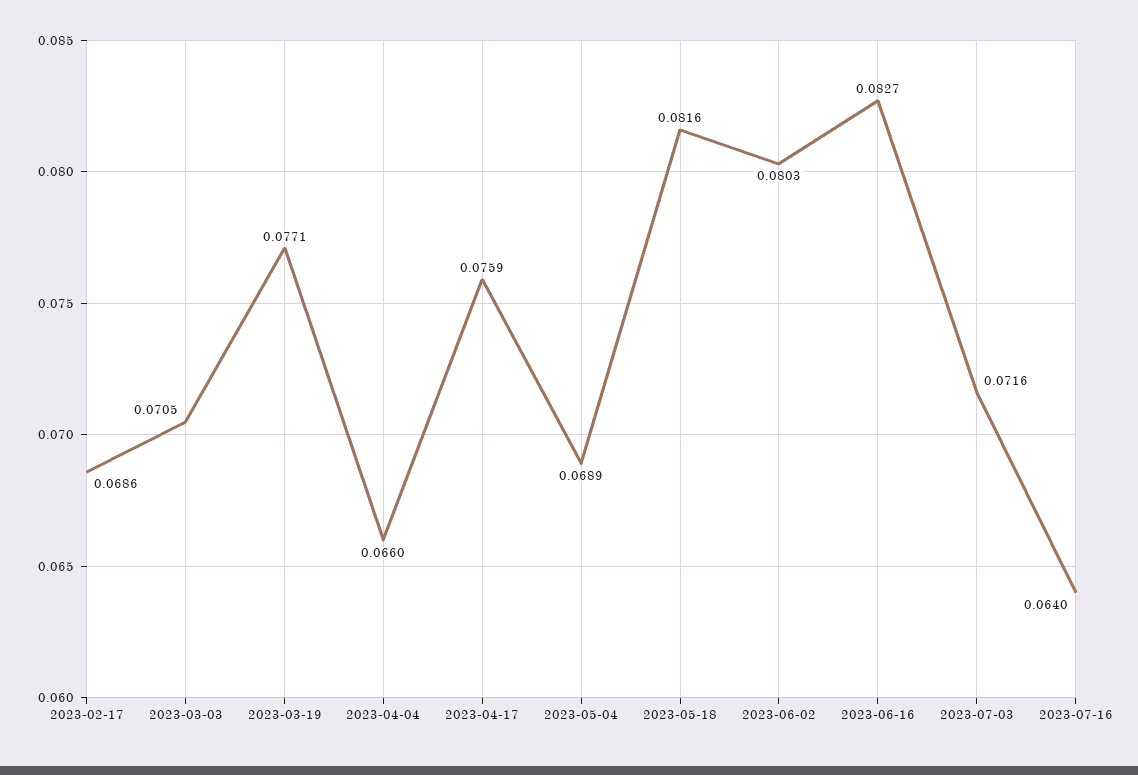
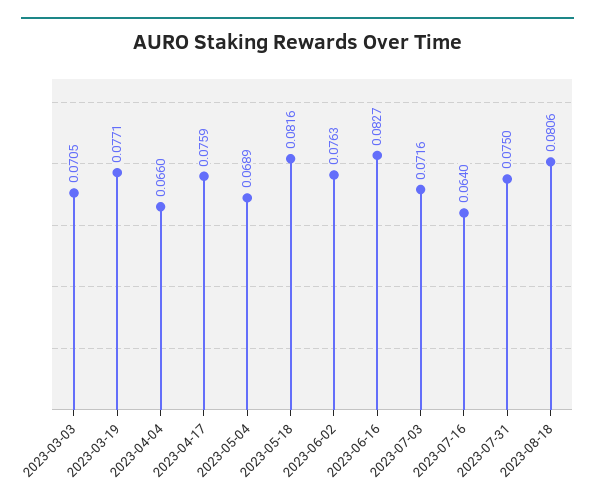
2023-02-17: 0.0686 -> none
2023-06-02: 0.0803 -> 0.0763
2023-07-31: none -> 0.075
2023-08-18: none -> 0.0806

